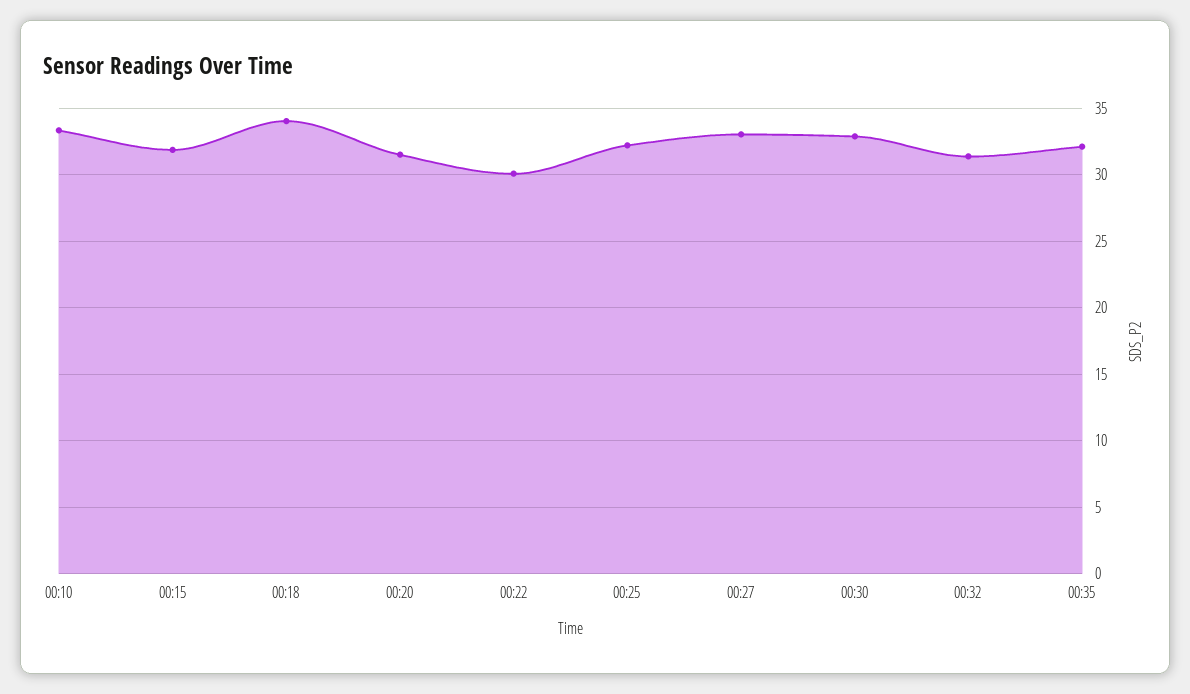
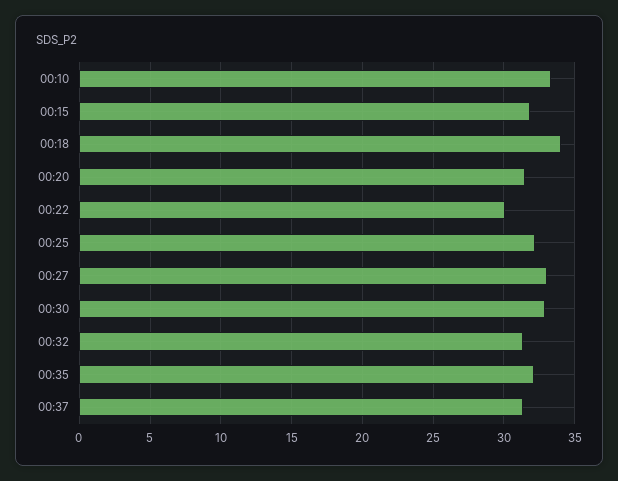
00:37: none -> 31.5

